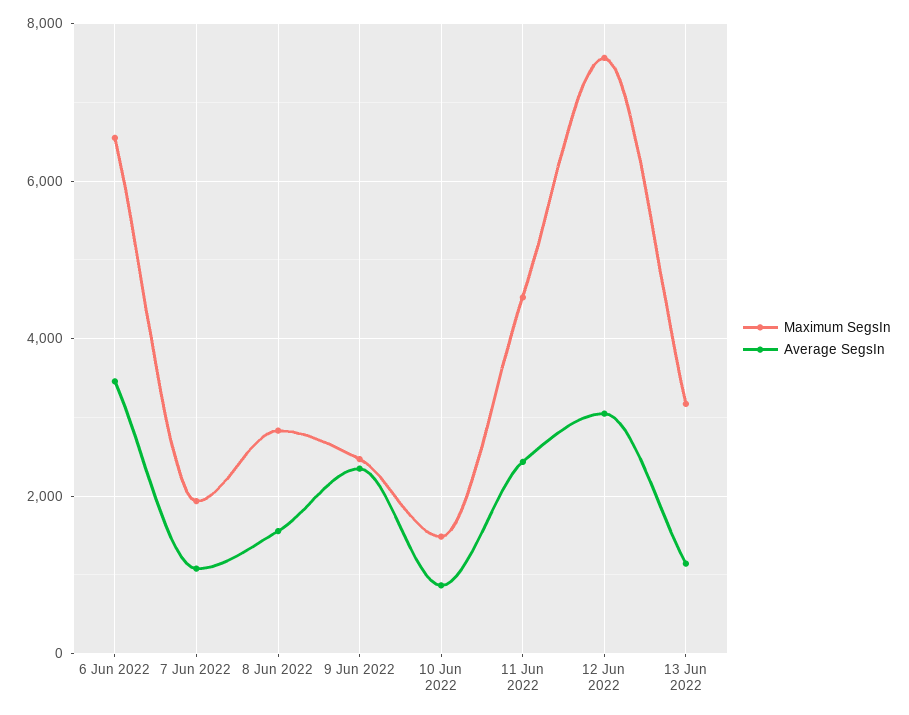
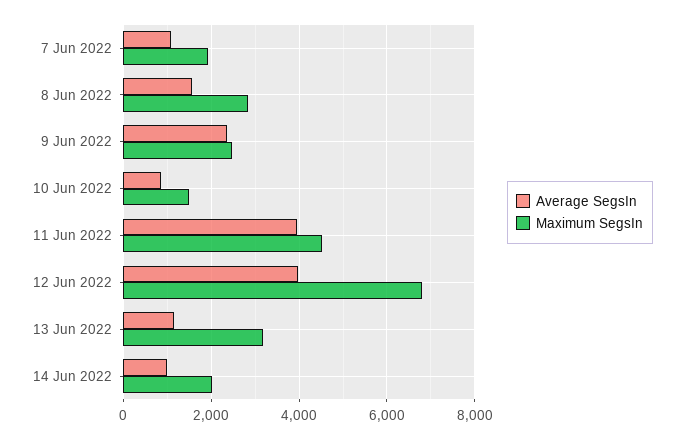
Maximum SegsIn, 6 Jun 2022: 6600 -> none
Average SegsIn, 6 Jun 2022: 3400 -> none
Average SegsIn, 11 Jun 2022: 2400 -> 4000
Maximum SegsIn, 12 Jun 2022: 7600 -> 6800
Average SegsIn, 12 Jun 2022: 3000 -> 4000
Average SegsIn, 14 Jun 2022: none -> 1000
Maximum SegsIn, 14 Jun 2022: none -> 2000

